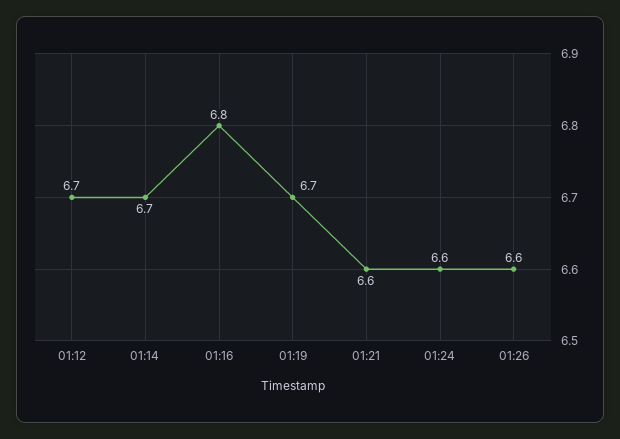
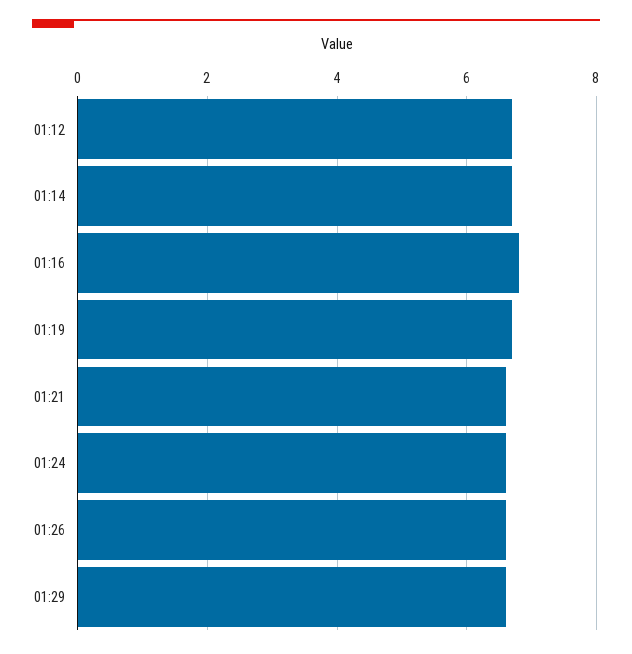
01:29: none -> 6.5

